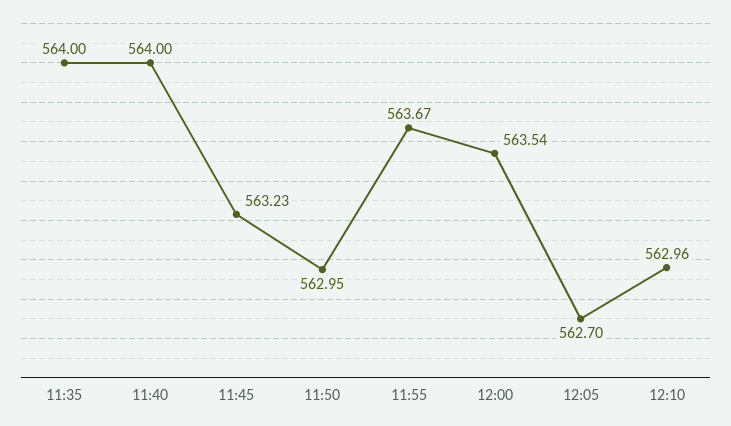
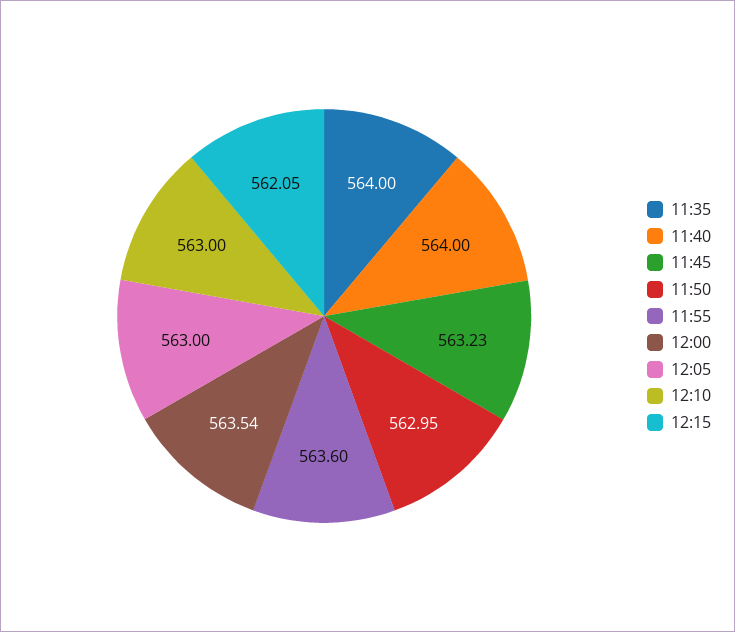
11:55: 563.67 -> 563.6
12:05: 562.7 -> 563
12:10: 562.96 -> 563
12:15: none -> 562.05

